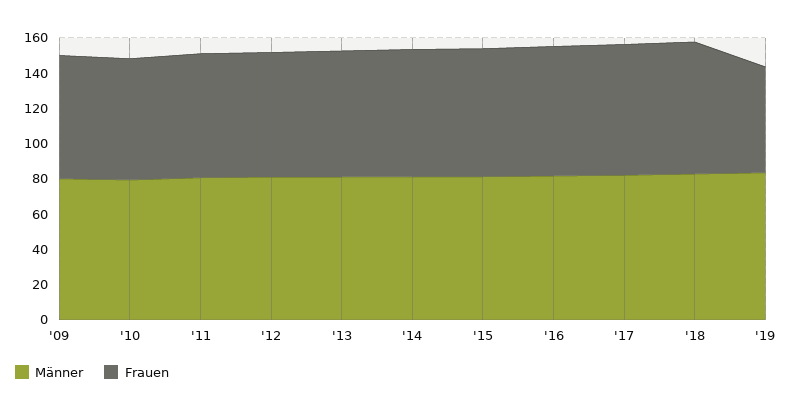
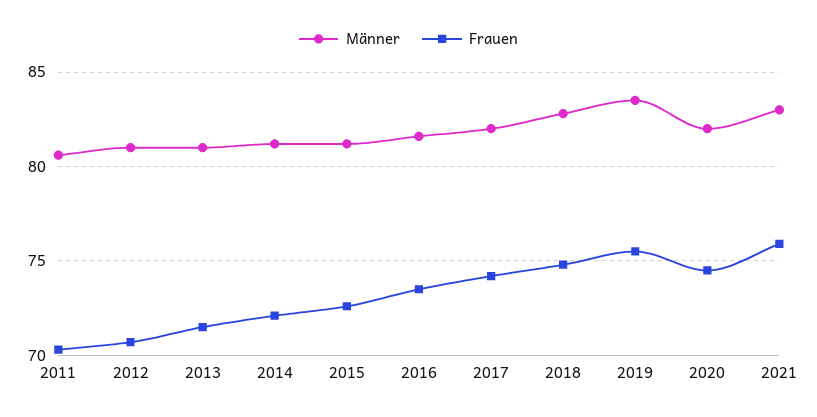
Männer, '09: 80 -> none
Frauen, '09: 70 -> none
Männer, '10: 80 -> none
Frauen, '10: 70 -> none
Frauen, '19: 60 -> 75.5
Männer, 2020: none -> 82
Frauen, 2020: none -> 74.5
Männer, 2021: none -> 83
Frauen, 2021: none -> 76

